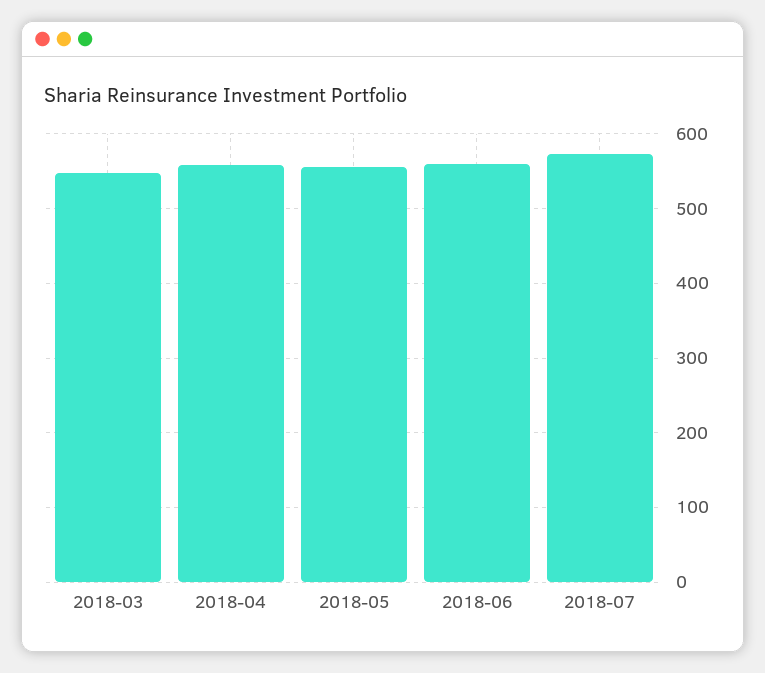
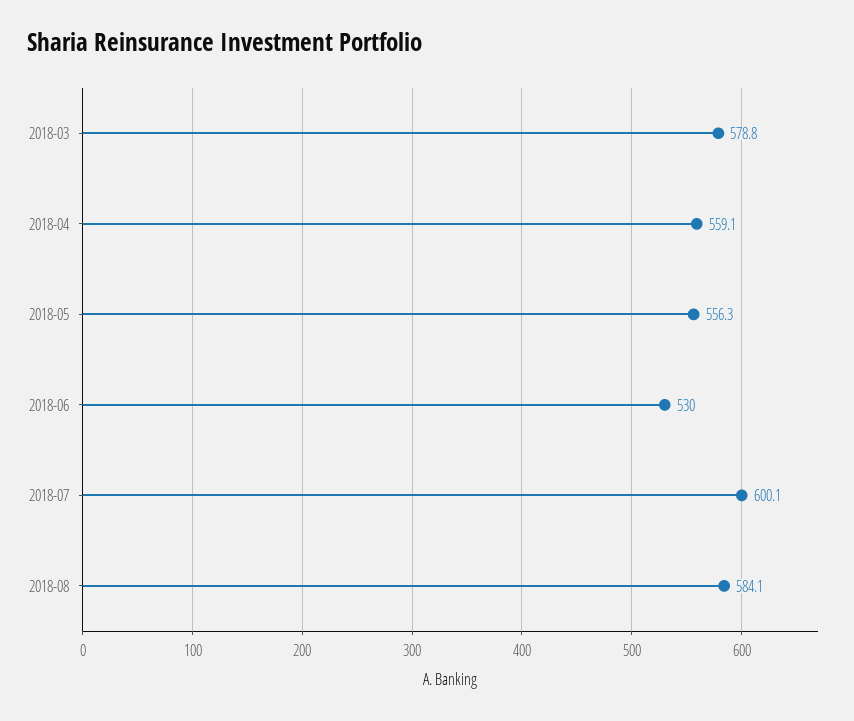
2018-03: 550 -> 578.8
2018-06: 560 -> 530
2018-07: 570 -> 600.1
2018-08: none -> 584.1

